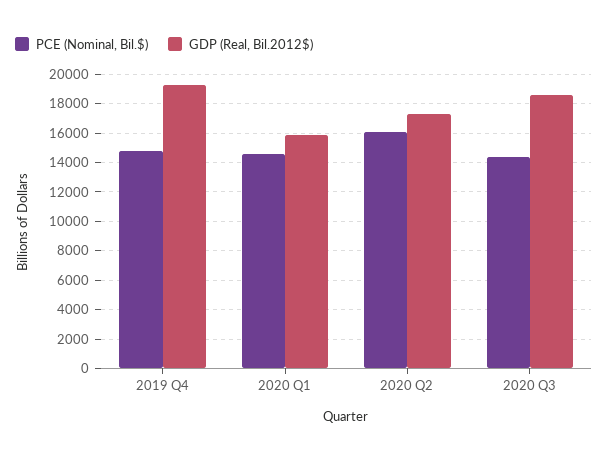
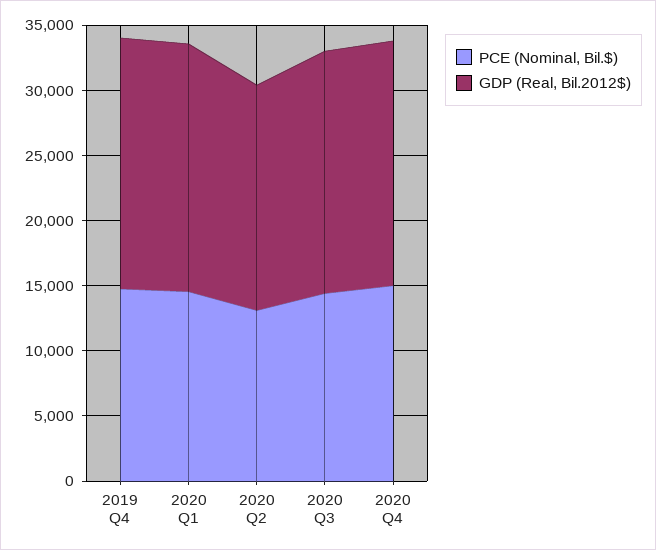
GDP (Real, Bil.2012$), 2020 Q1: 16000 -> 19000
PCE (Nominal, Bil.$), 2020 Q2: 16000 -> 13000
PCE (Nominal, Bil.$), 2020 Q4: none -> 15000
GDP (Real, Bil.2012$), 2020 Q4: none -> 19000

